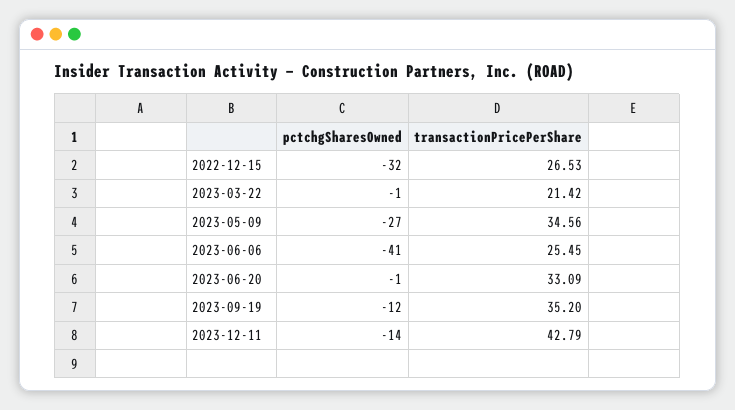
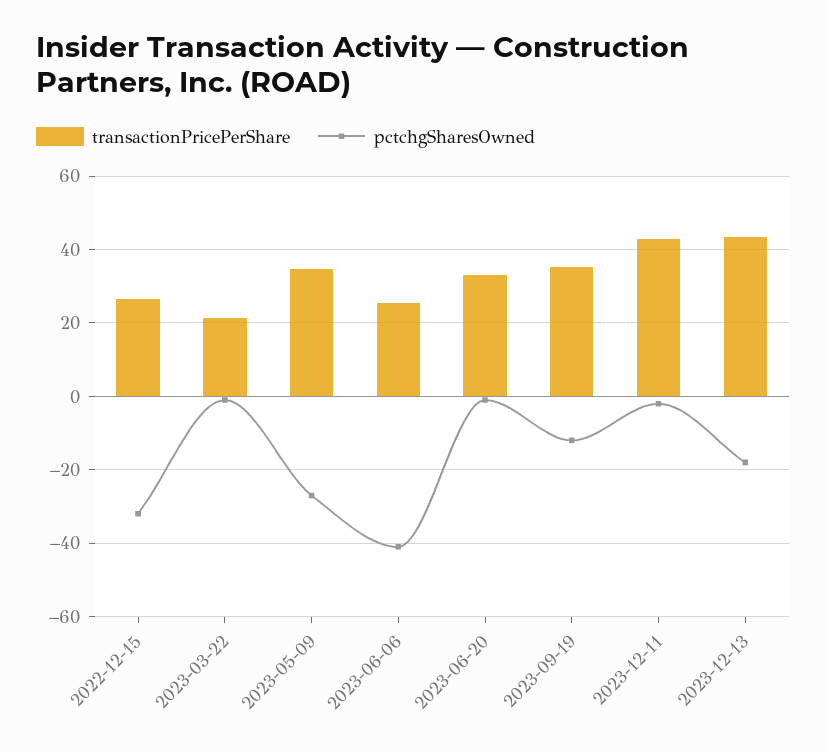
pctchgSharesOwned, 2023-12-11: -14 -> -2
transactionPricePerShare, 2023-12-13: none -> 44
pctchgSharesOwned, 2023-12-13: none -> -18

